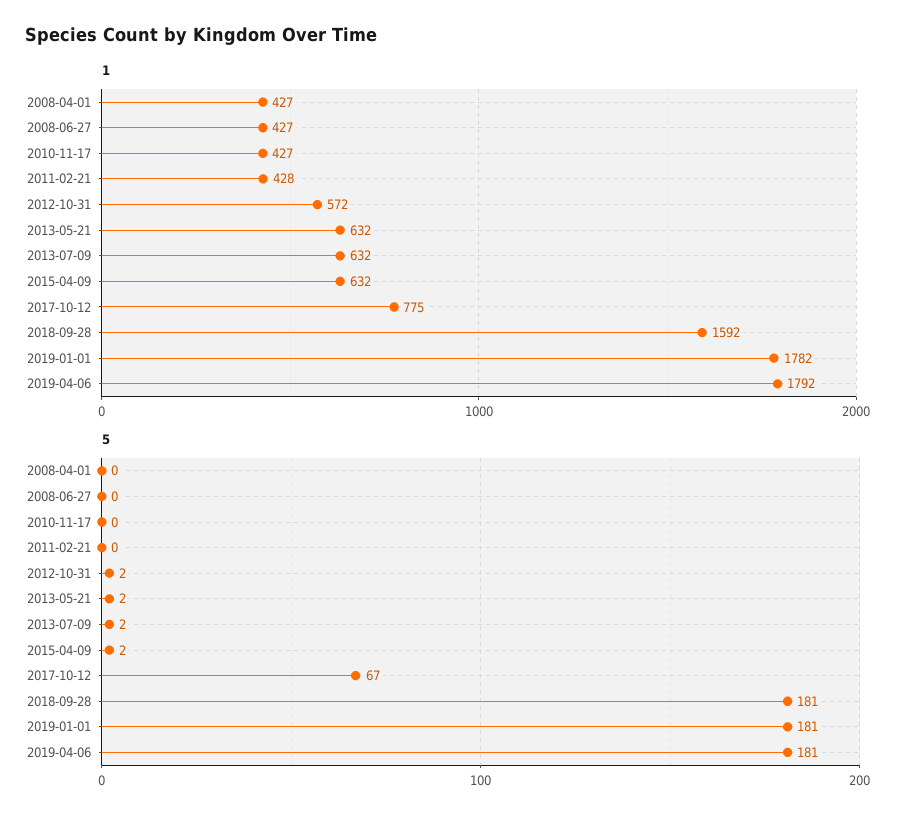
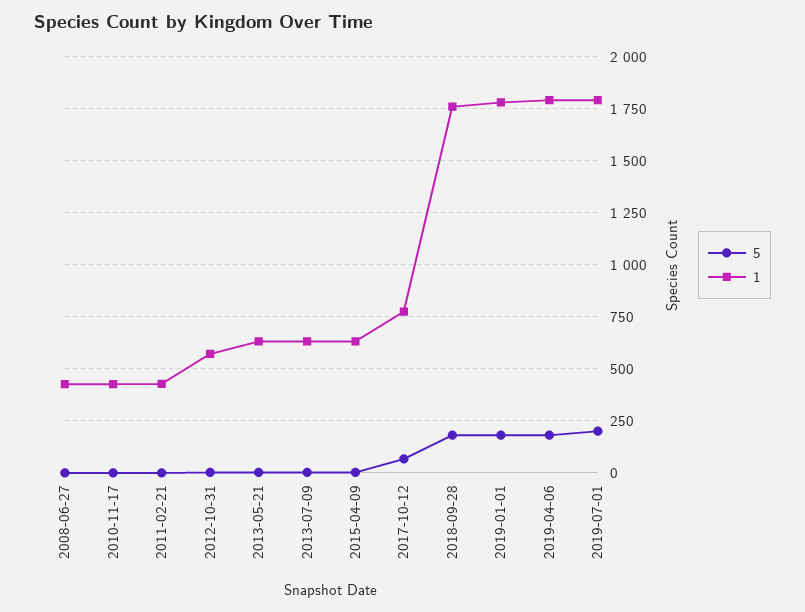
1, 2008-04-01: 427 -> none
1, 2018-09-28: 1592 -> 1750
5, 2008-04-01: 0 -> none
5, 2019-07-01: none -> 200
1, 2019-07-01: none -> 1800

